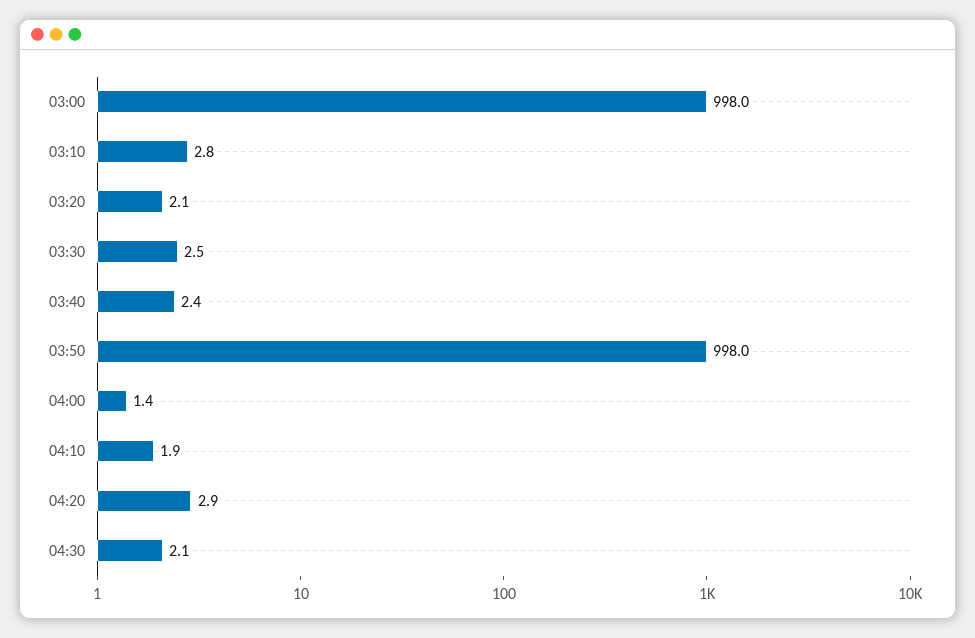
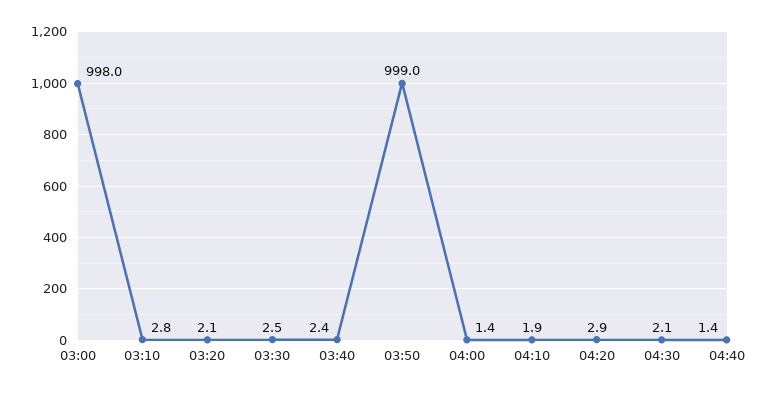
03:50: 998 -> 999
04:40: none -> 1.4

